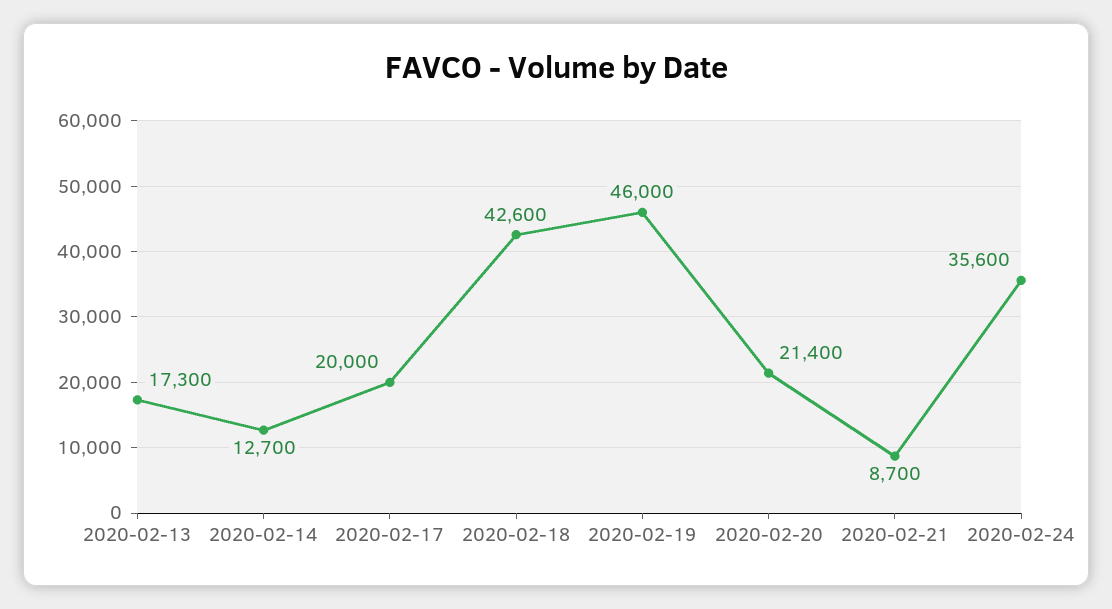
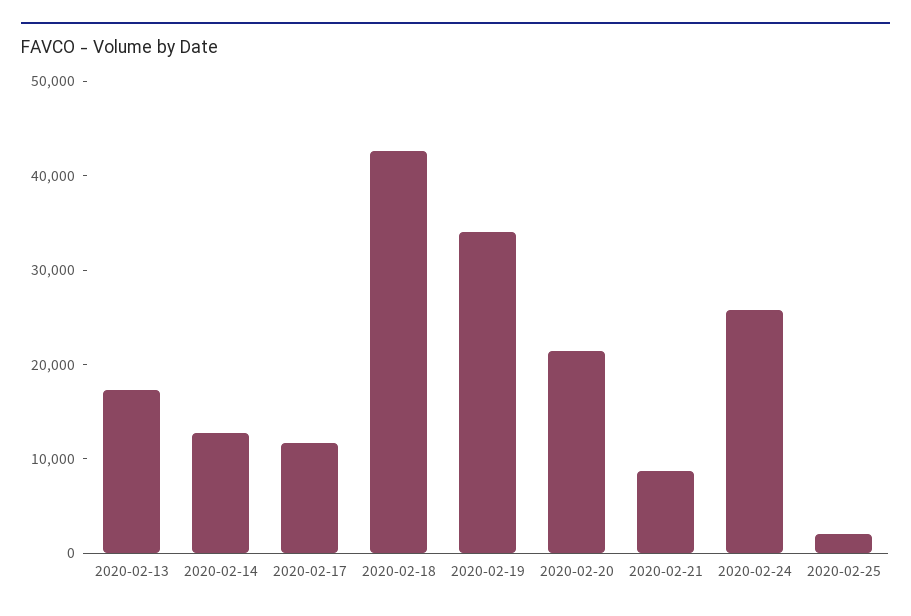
2020-02-17: 20000 -> 12000
2020-02-19: 46000 -> 34000
2020-02-24: 35600 -> 26000
2020-02-25: none -> 2000

